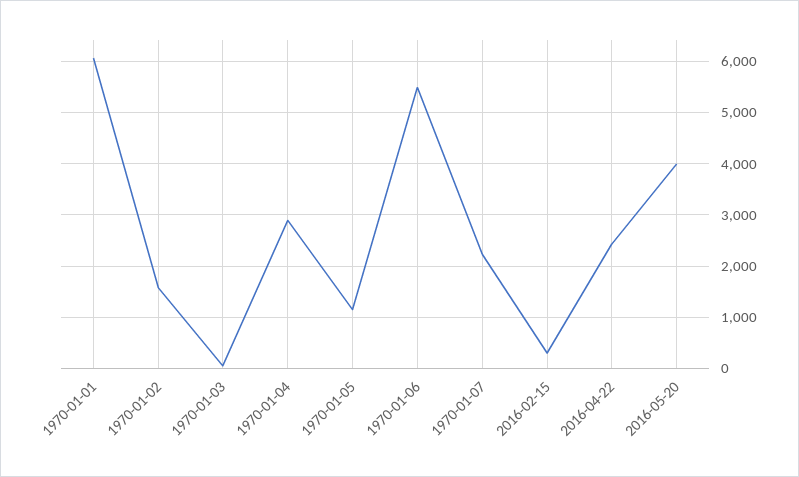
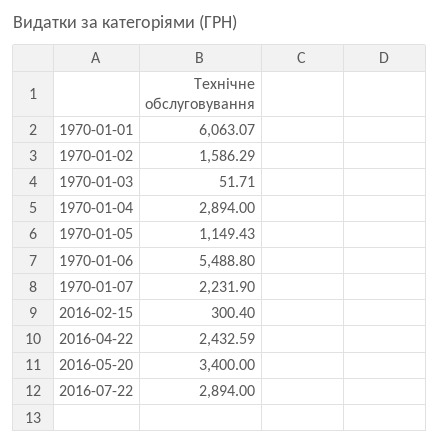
2016-05-20: 4000 -> 3400
2016-07-22: none -> 2894

